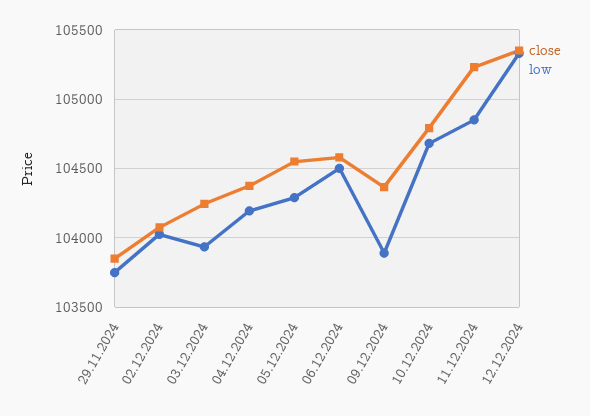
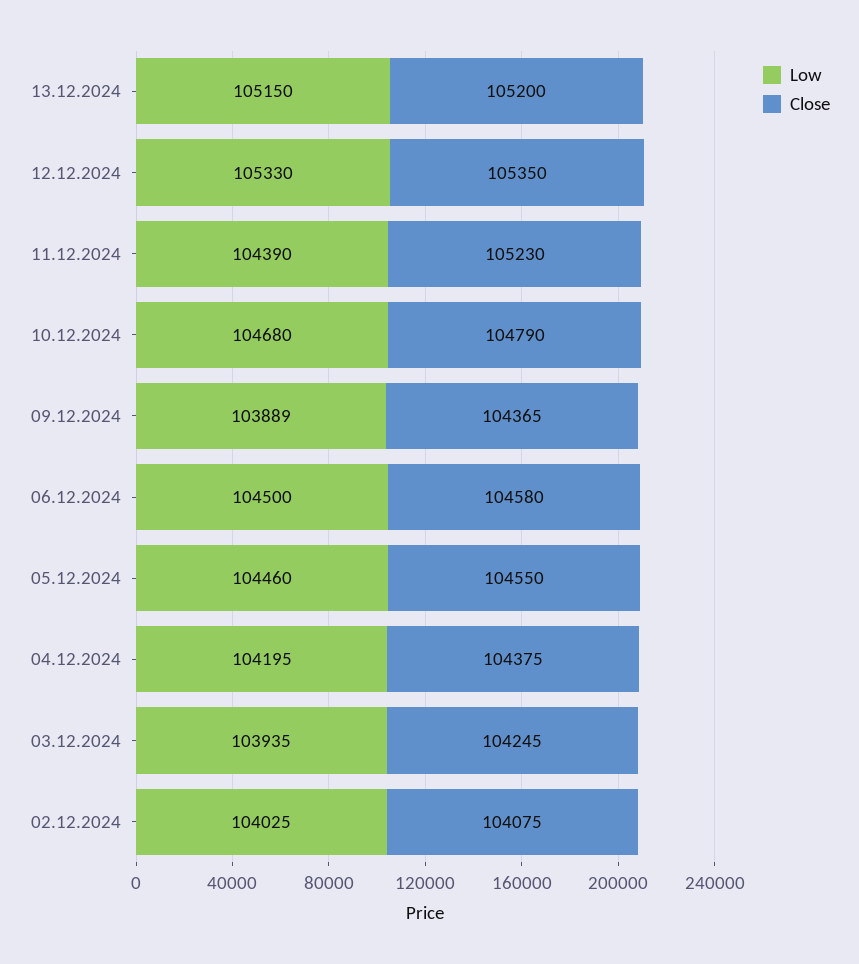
close, 29.11.2024: 103850 -> none
low, 29.11.2024: 103750 -> none
low, 05.12.2024: 104300 -> 104460
low, 11.12.2024: 104850 -> 104390
low, 13.12.2024: none -> 105150
close, 13.12.2024: none -> 105200

